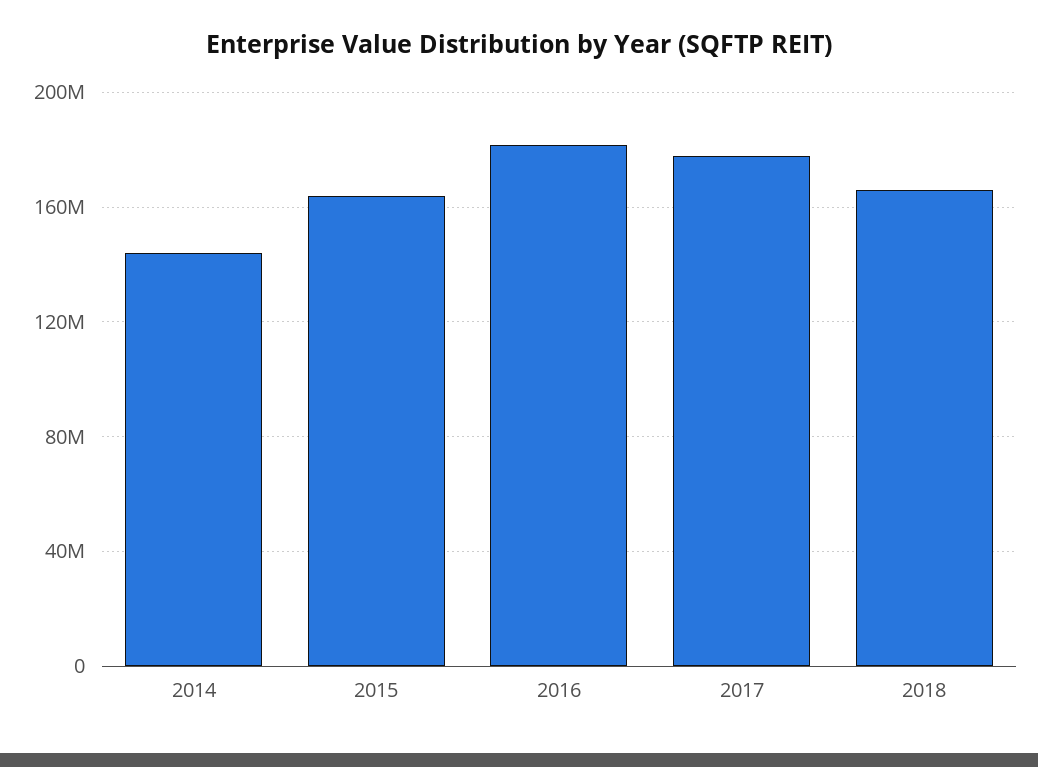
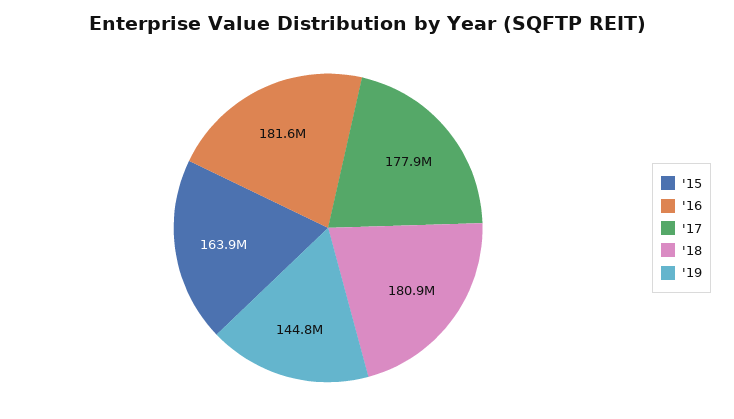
2014: 145000000 -> none
2018: 165000000 -> 180900000
'19: none -> 144800000

